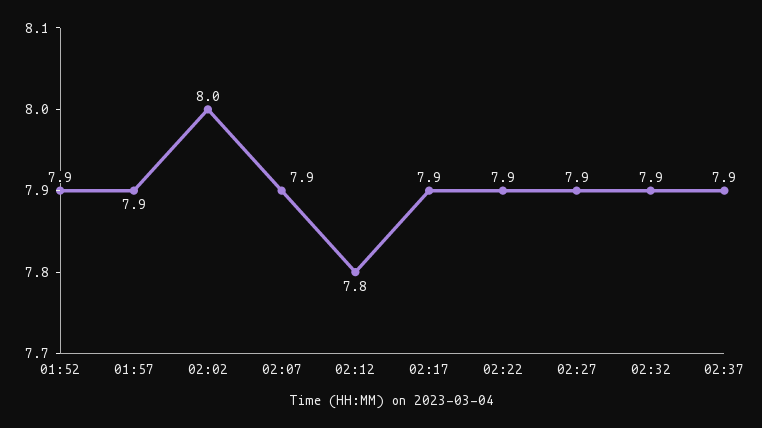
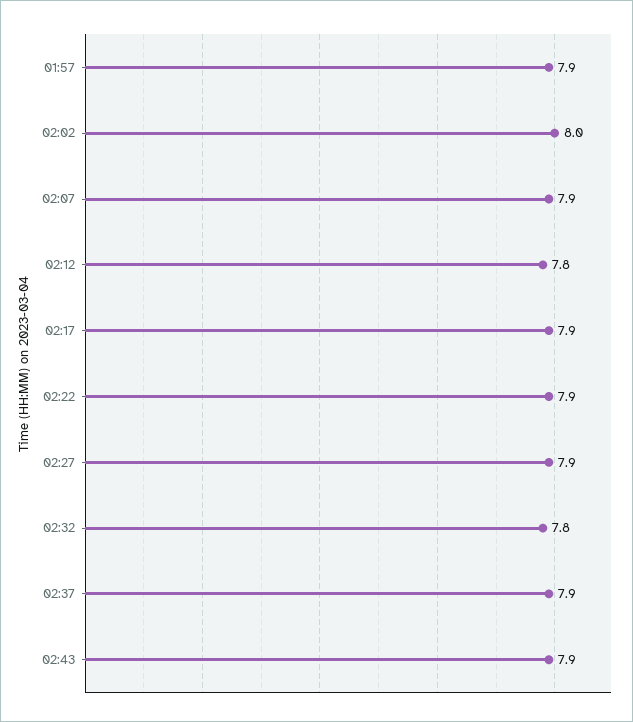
01:52: 7.9 -> none
02:32: 7.9 -> 7.8
02:43: none -> 7.9

